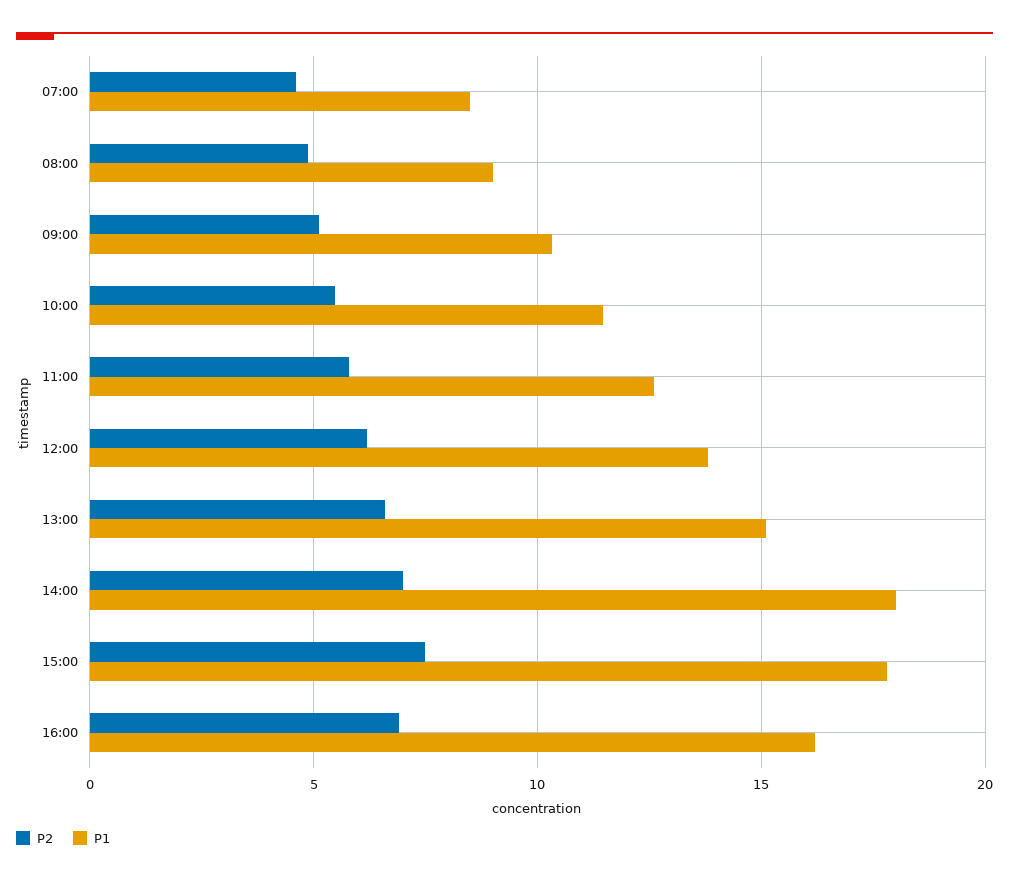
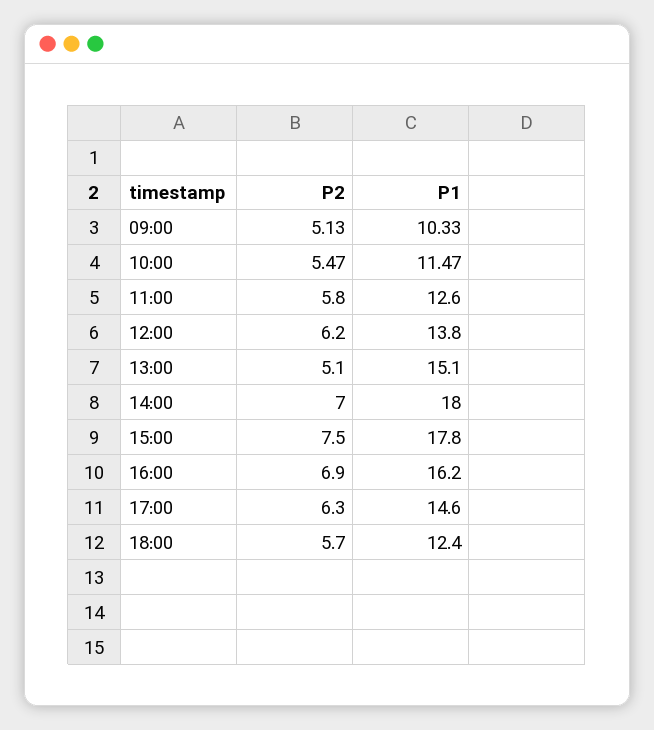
P2, 07:00: 4.5 -> none
P1, 07:00: 8.5 -> none
P2, 08:00: 5 -> none
P1, 08:00: 9 -> none
P2, 13:00: 6.5 -> 5.1
P2, 17:00: none -> 6.3
P1, 17:00: none -> 14.6
P2, 18:00: none -> 5.7
P1, 18:00: none -> 12.4

